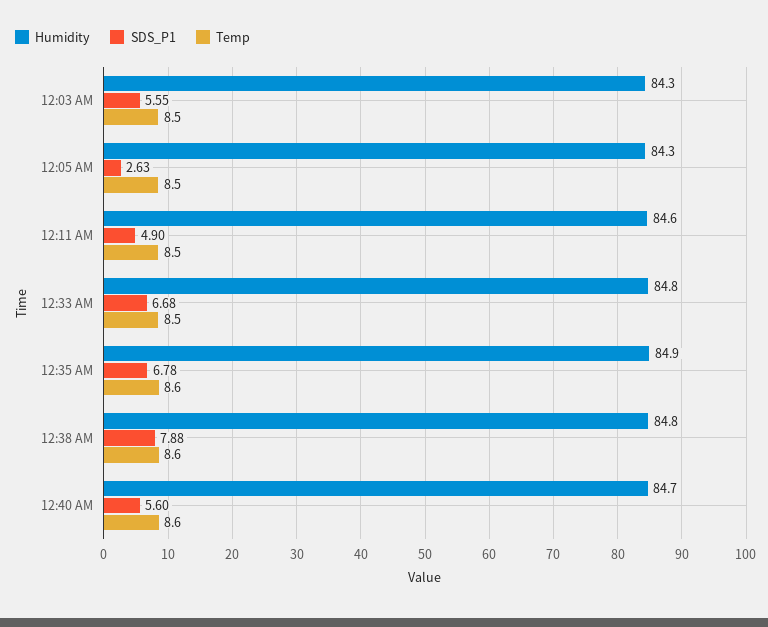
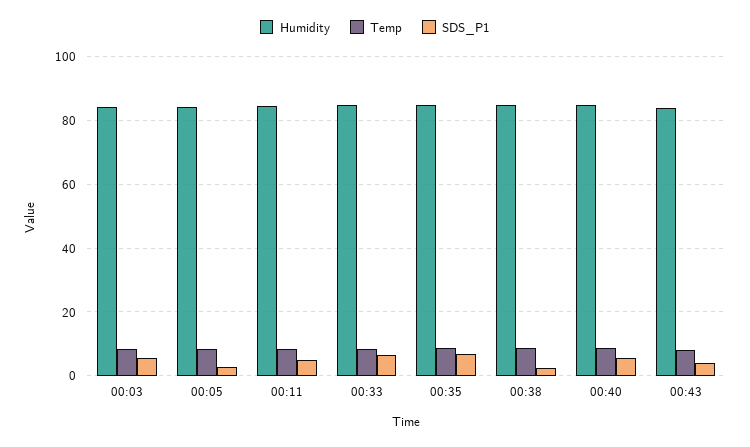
SDS_P1, 12:38 AM: 7.88 -> 2
Humidity, 00:43: none -> 84
Temp, 00:43: none -> 8
SDS_P1, 00:43: none -> 4

